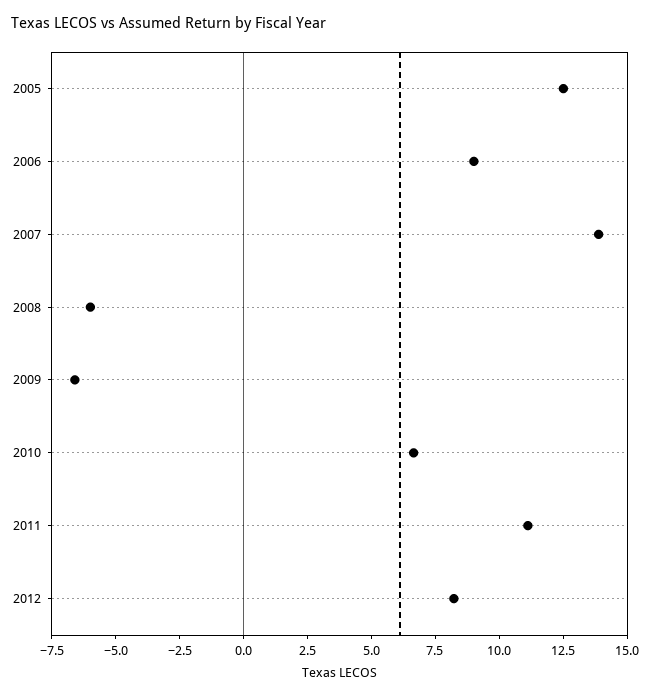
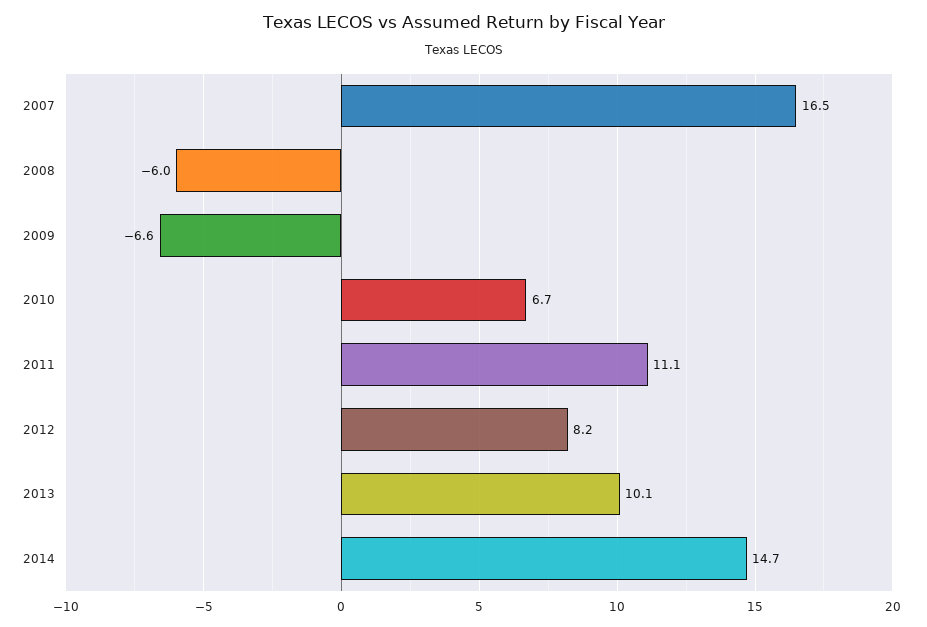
2005: 12.5 -> none
2006: 9 -> none
2007: 14 -> 16.5
2013: none -> 10.1
2014: none -> 14.7

